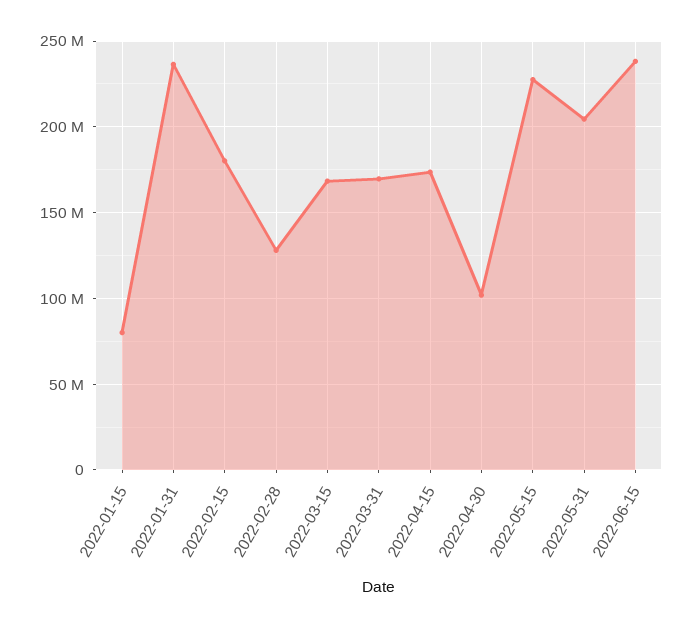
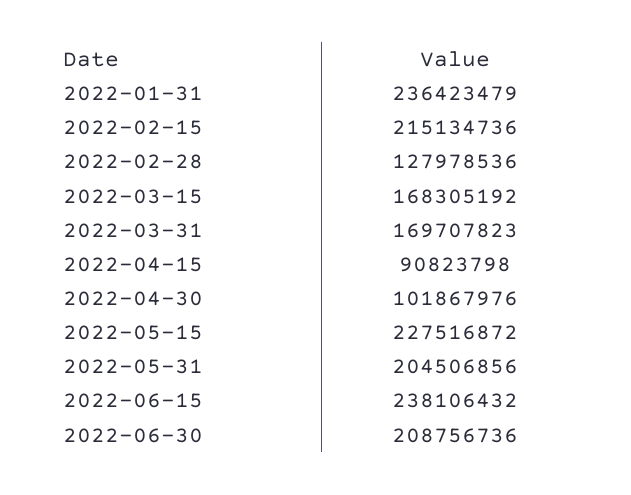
2022-01-15: 80000000 -> none
2022-02-15: 180000000 -> 215134736
2022-04-15: 175000000 -> 90823798
2022-06-30: none -> 208756736

